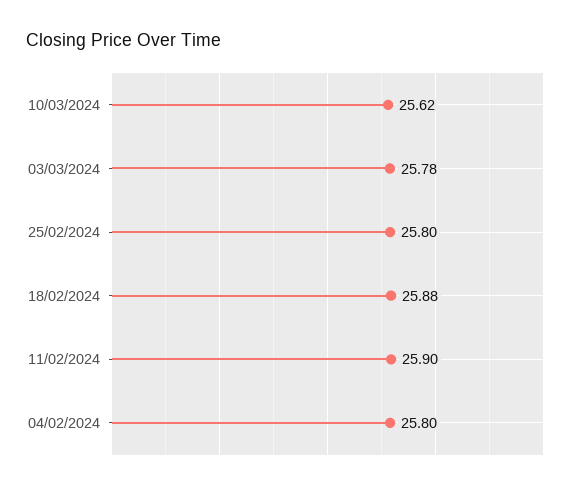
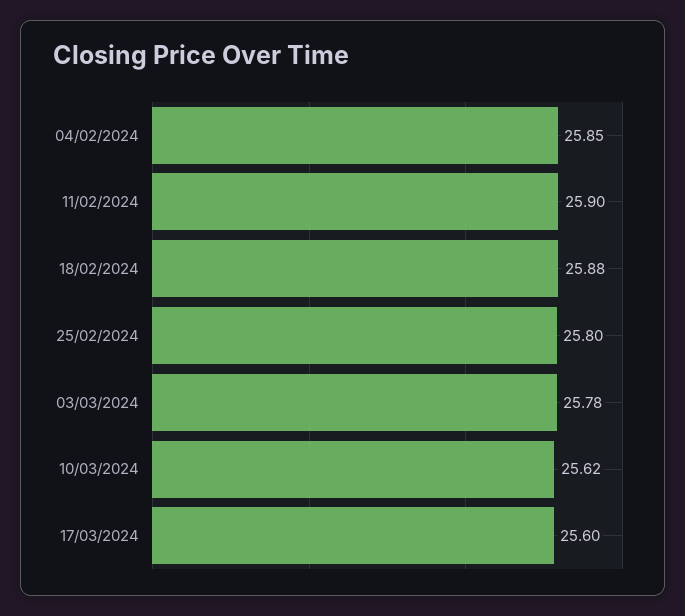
04/02/2024: 25.8 -> 25.85
17/03/2024: none -> 25.6

